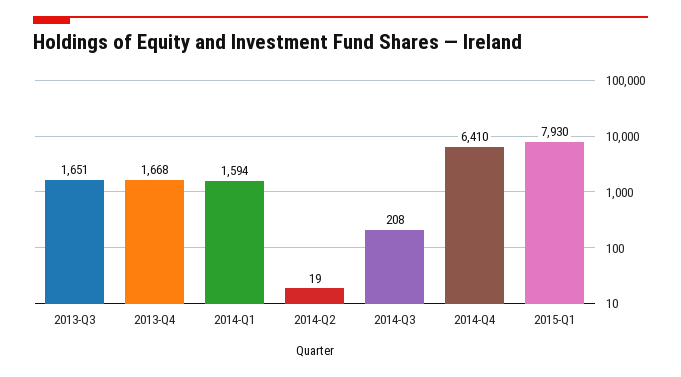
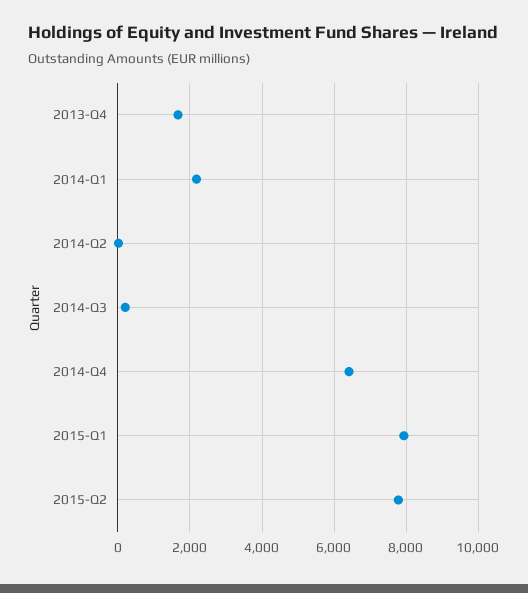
2013-Q3: 1651 -> none
2014-Q1: 1594 -> 2200
2015-Q2: none -> 7800

